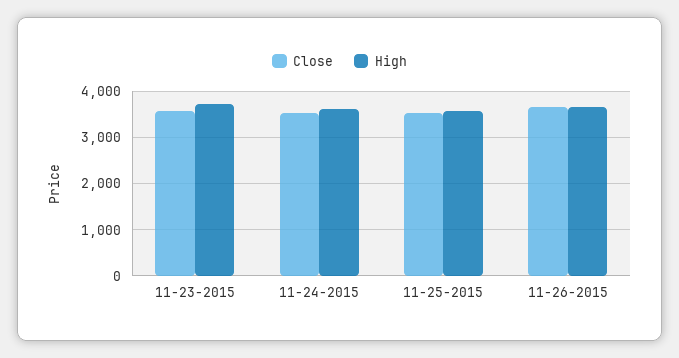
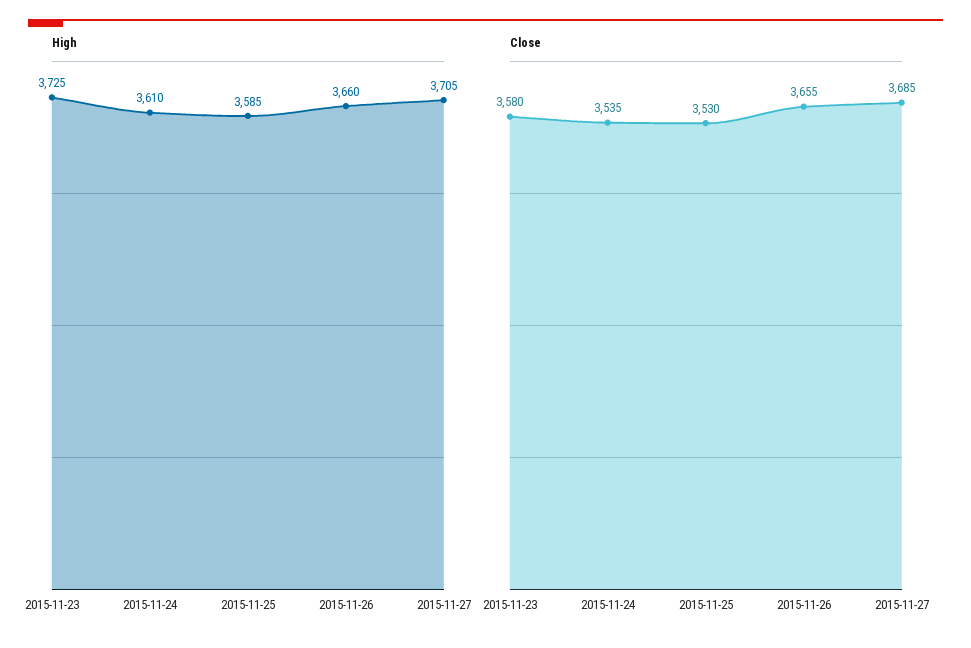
High, 2015-11-27: none -> 3705
Close, 2015-11-27: none -> 3685

